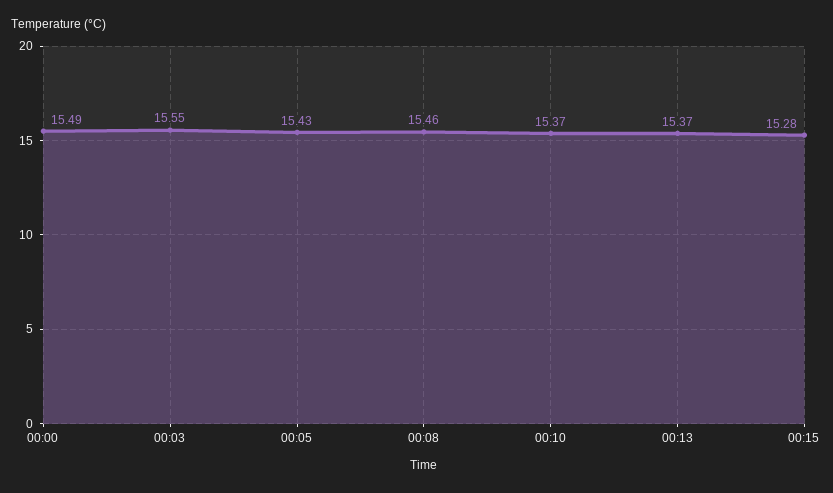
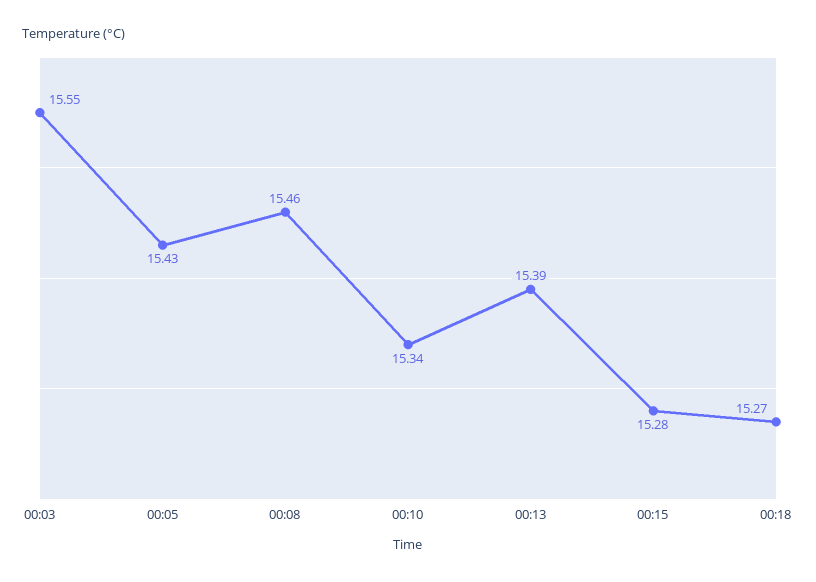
00:00: 15.49 -> none
00:10: 15.37 -> 15.34
00:13: 15.37 -> 15.39
00:18: none -> 15.27

